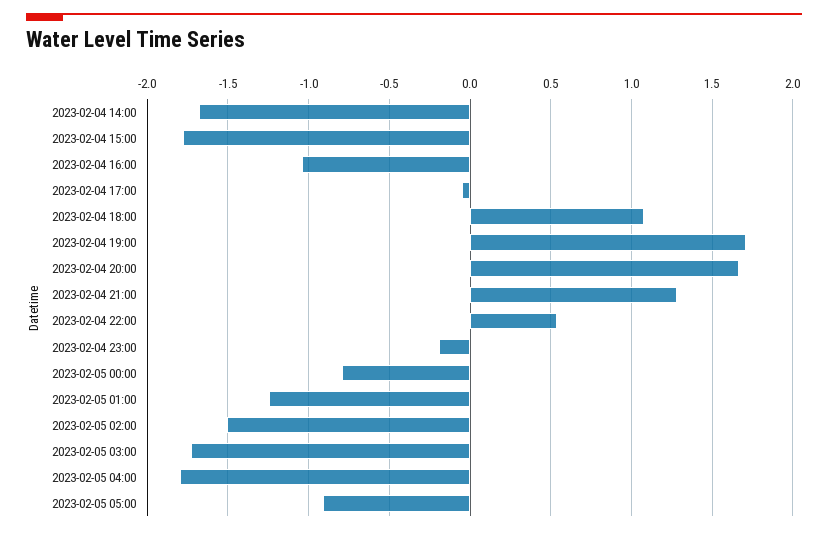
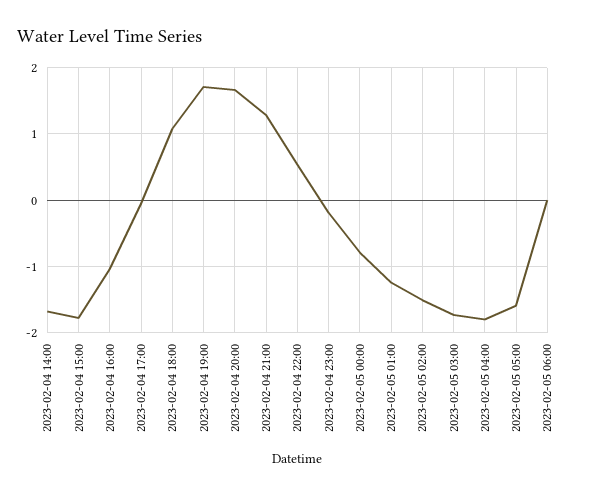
2023-02-05 05:00: -0.9 -> -1.6
2023-02-05 06:00: none -> 0

